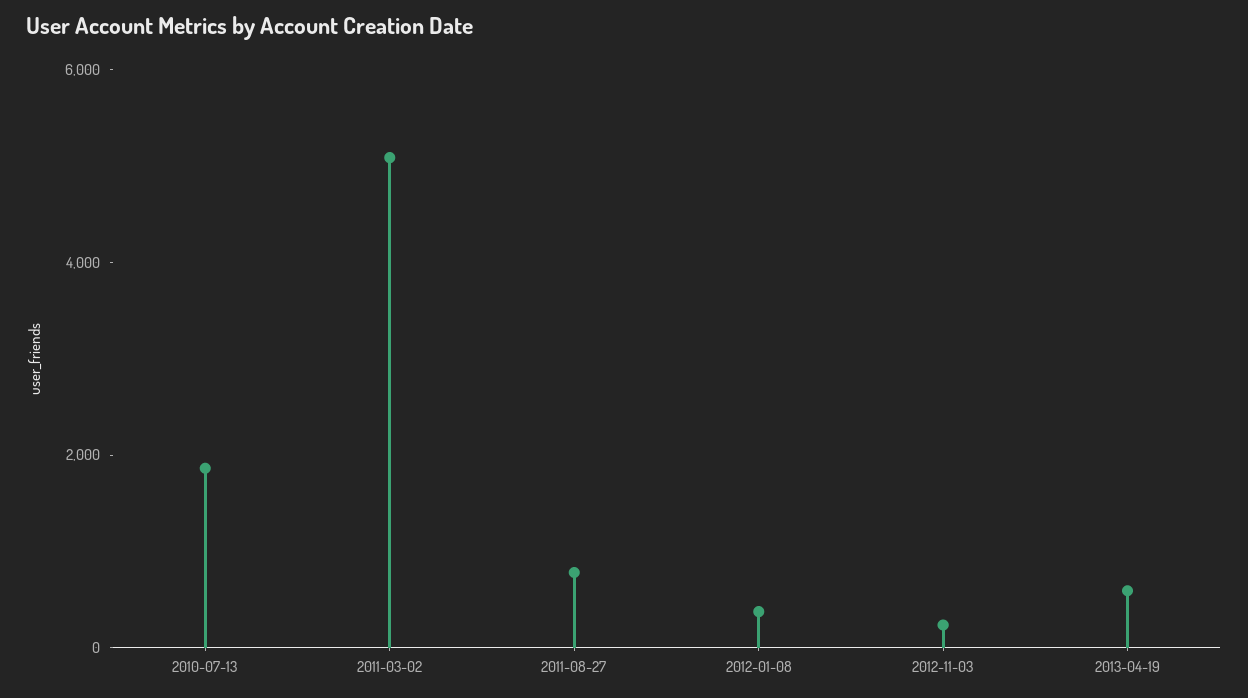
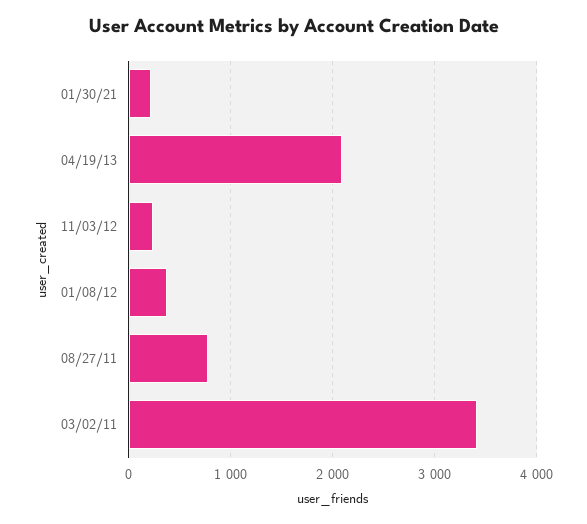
2010-07-13: 2000 -> none
2011-03-02: 5000 -> 3400
2013-04-19: 500 -> 2100
01/30/21: none -> 200

